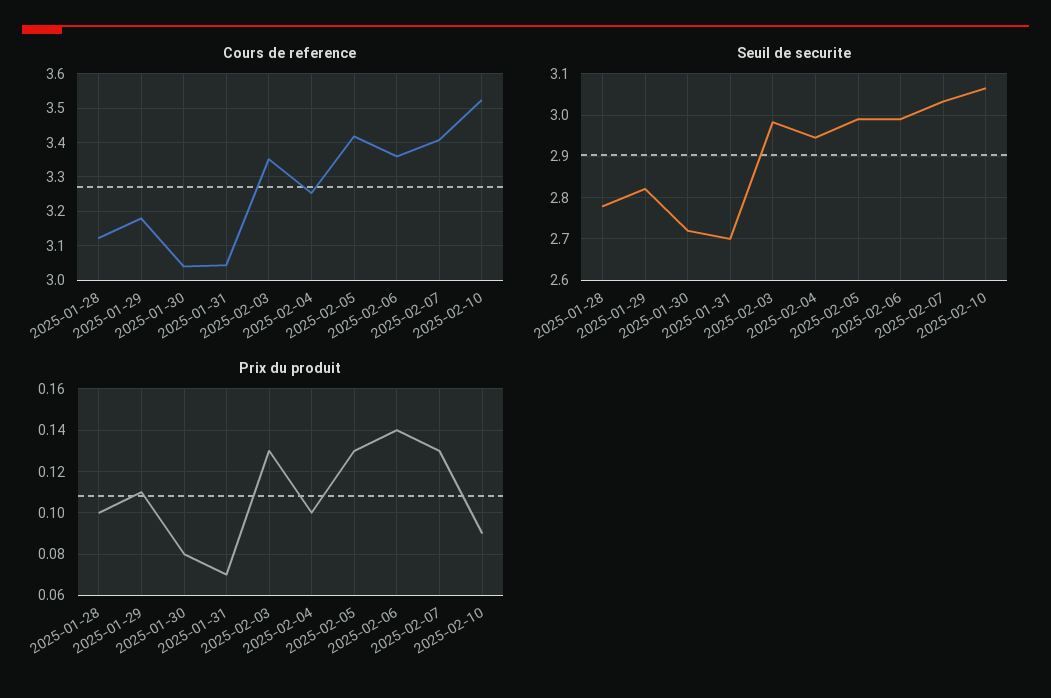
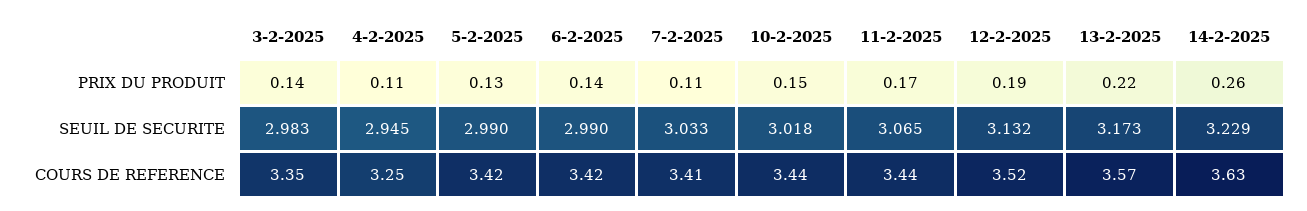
Cours de reference, 2025-01-28: 3.12 -> none
Cours de reference, 2025-01-29: 3.18 -> none
Cours de reference, 2025-01-30: 3.04 -> none
Cours de reference, 2025-01-31: 3.04 -> none
Cours de reference, 2025-02-06: 3.36 -> 3.42
Cours de reference, 2025-02-10: 3.52 -> 3.44
Seuil de securite, 2025-01-28: 2.78 -> none
Seuil de securite, 2025-01-29: 2.82 -> none
Seuil de securite, 2025-01-30: 2.72 -> none
Seuil de securite, 2025-01-31: 2.7 -> none
Seuil de securite, 2025-02-10: 3.06 -> 3.018
Prix du produit, 2025-01-28: 0.1 -> none
Prix du produit, 2025-01-29: 0.11 -> none
Prix du produit, 2025-01-30: 0.08 -> none
Prix du produit, 2025-01-31: 0.07 -> none
Prix du produit, 2025-02-03: 0.13 -> 0.14
Prix du produit, 2025-02-04: 0.1 -> 0.11
Prix du produit, 2025-02-07: 0.13 -> 0.11
Prix du produit, 2025-02-10: 0.09 -> 0.15
Prix du produit, 11-2-2025: none -> 0.17
Prix du produit, 12-2-2025: none -> 0.19
Prix du produit, 13-2-2025: none -> 0.22
Prix du produit, 14-2-2025: none -> 0.26
Seuil de securite, 11-2-2025: none -> 3.065
Seuil de securite, 12-2-2025: none -> 3.132
Seuil de securite, 13-2-2025: none -> 3.173
Seuil de securite, 14-2-2025: none -> 3.229
Cours de reference, 11-2-2025: none -> 3.44
Cours de reference, 12-2-2025: none -> 3.52
Cours de reference, 13-2-2025: none -> 3.57
Cours de reference, 14-2-2025: none -> 3.63

